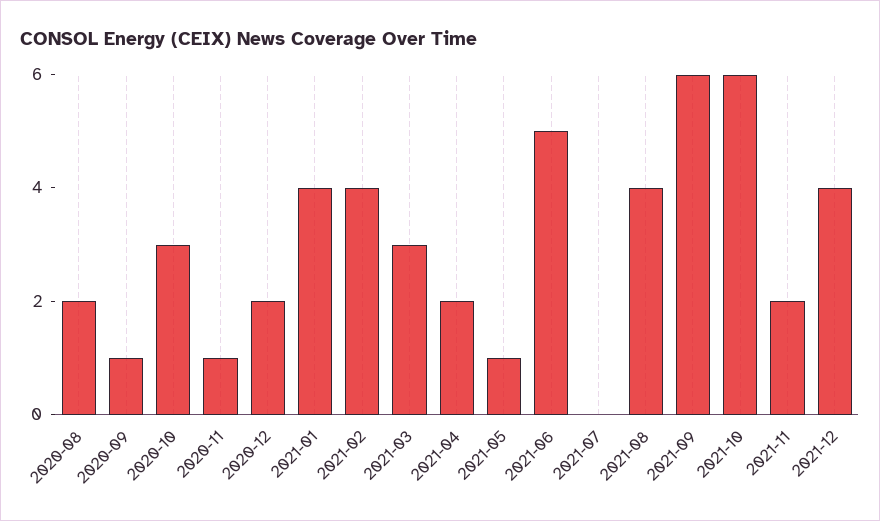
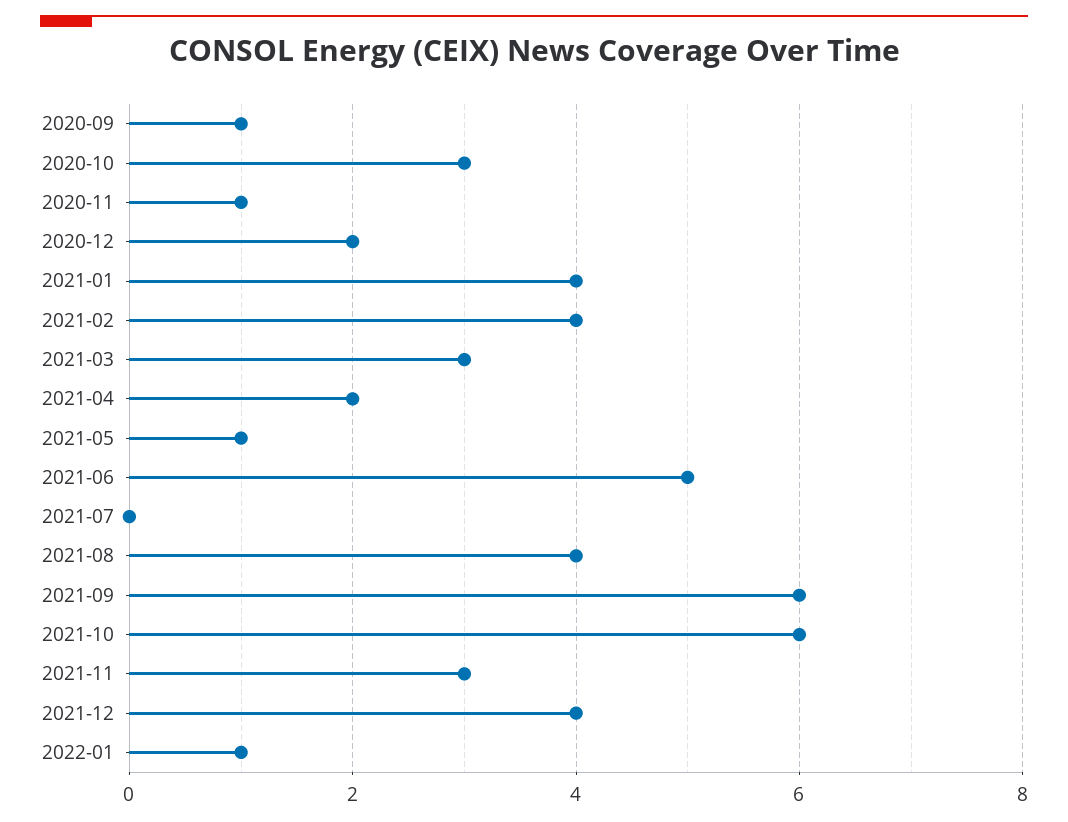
2020-08: 2 -> none
2021-11: 2 -> 3
2022-01: none -> 1

